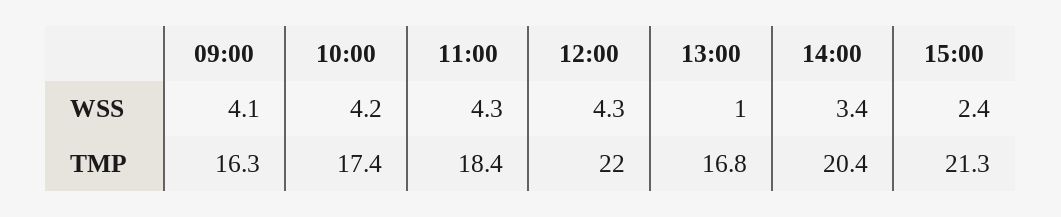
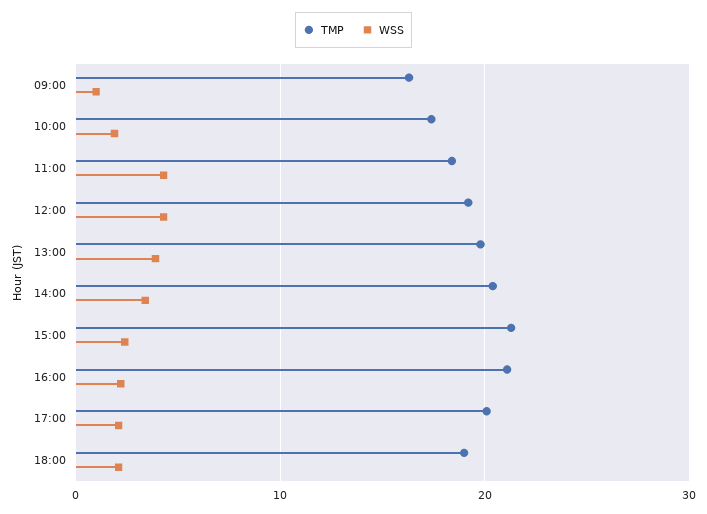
WSS, 09:00: 4.1 -> 1
WSS, 10:00: 4.2 -> 2
WSS, 13:00: 1 -> 4
TMP, 12:00: 22 -> 19
TMP, 13:00: 16.8 -> 20
TMP, 16:00: none -> 21
WSS, 16:00: none -> 2
TMP, 17:00: none -> 20
WSS, 17:00: none -> 2
TMP, 18:00: none -> 19
WSS, 18:00: none -> 2

